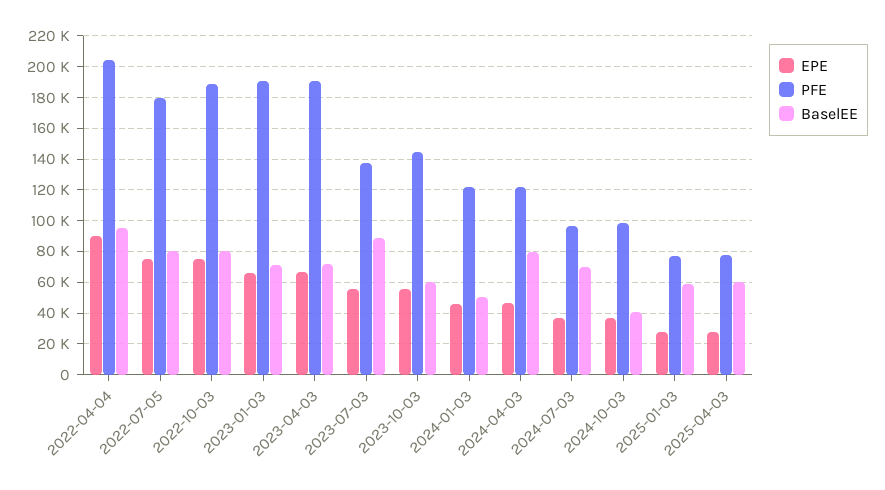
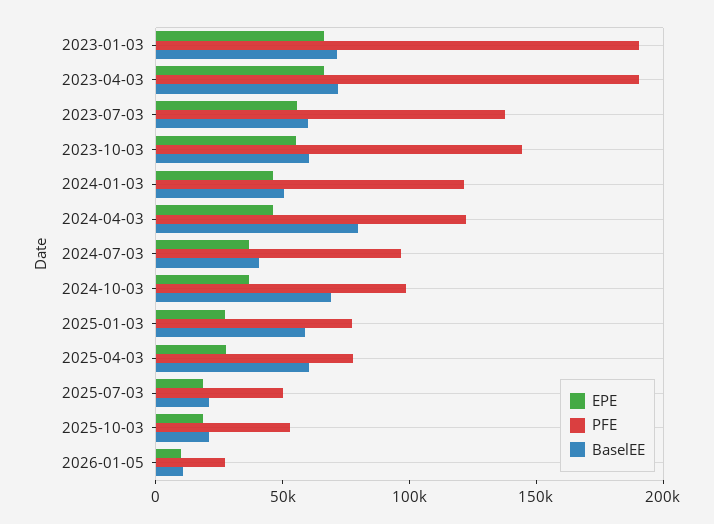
EPE, 2022-04-04: 90000 -> none
PFE, 2022-04-04: 205000 -> none
BaselEE, 2022-04-04: 95000 -> none
EPE, 2022-07-05: 75000 -> none
PFE, 2022-07-05: 180000 -> none
BaselEE, 2022-07-05: 80000 -> none
EPE, 2022-10-03: 75000 -> none
PFE, 2022-10-03: 190000 -> none
BaselEE, 2022-10-03: 80000 -> none
BaselEE, 2023-07-03: 90000 -> 60000
BaselEE, 2024-07-03: 70000 -> 40000
BaselEE, 2024-10-03: 40000 -> 70000
EPE, 2025-07-03: none -> 20000
PFE, 2025-07-03: none -> 50000
BaselEE, 2025-07-03: none -> 20000
EPE, 2025-10-03: none -> 20000
PFE, 2025-10-03: none -> 50000
BaselEE, 2025-10-03: none -> 20000
EPE, 2026-01-05: none -> 10000
PFE, 2026-01-05: none -> 30000
BaselEE, 2026-01-05: none -> 10000

